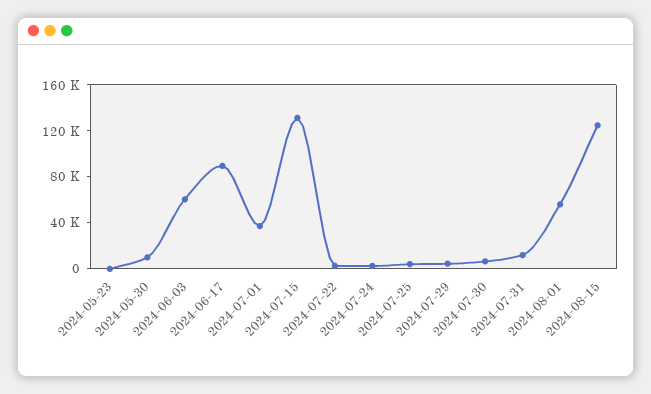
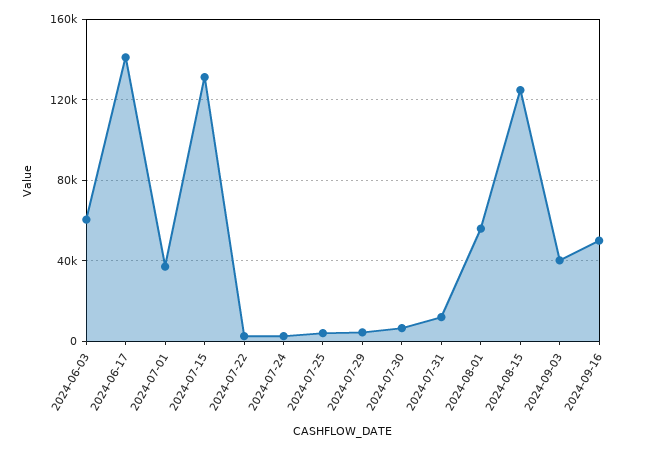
2024-05-23: 0 -> none
2024-05-30: 10000 -> none
2024-06-17: 90000 -> 140000
2024-09-03: none -> 40000
2024-09-16: none -> 50000

